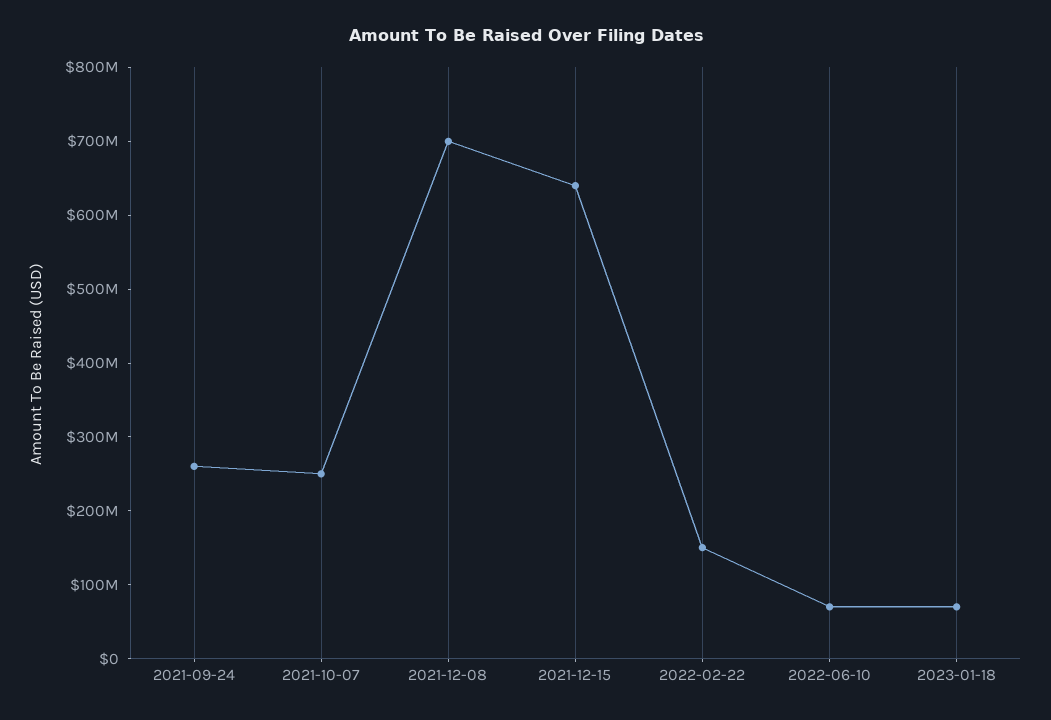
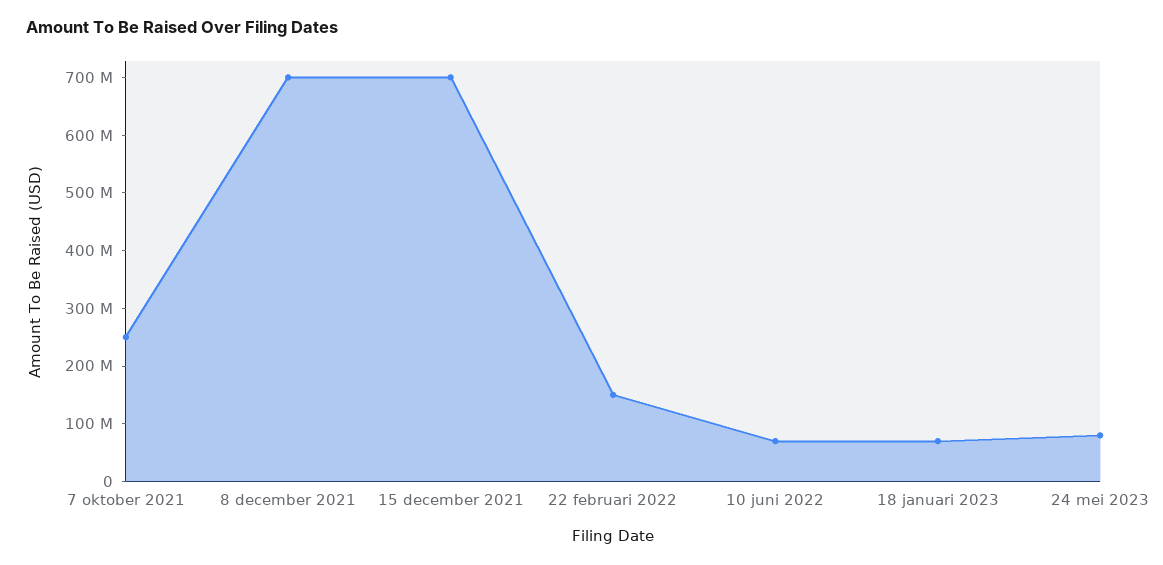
2021-09-24: 260000000 -> none
2021-12-15: 640000000 -> 700000000
24 mei 2023: none -> 80000000

